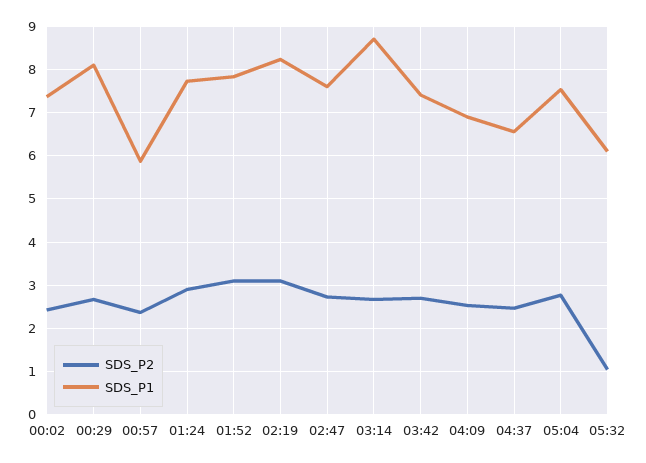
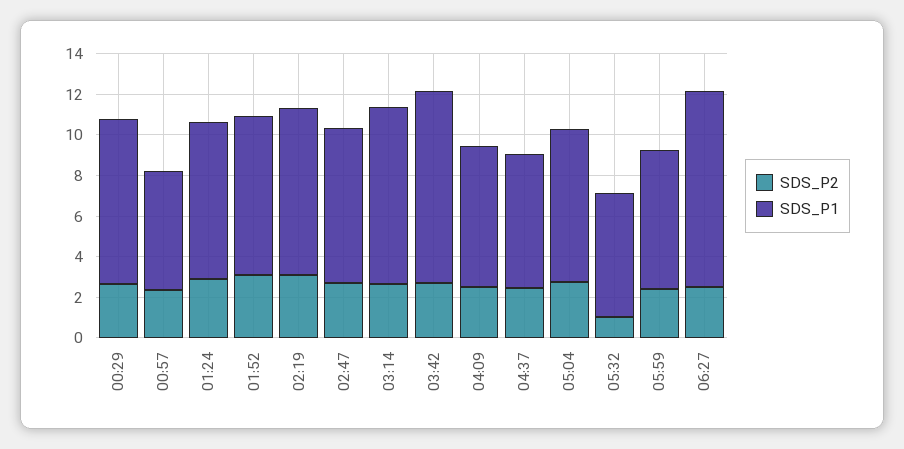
SDS_P2, 00:02: 2.4 -> none
SDS_P1, 00:02: 7.4 -> none
SDS_P1, 03:42: 7.4 -> 9.5
SDS_P2, 05:59: none -> 2.5
SDS_P1, 05:59: none -> 7
SDS_P2, 06:27: none -> 2.5
SDS_P1, 06:27: none -> 9.5

